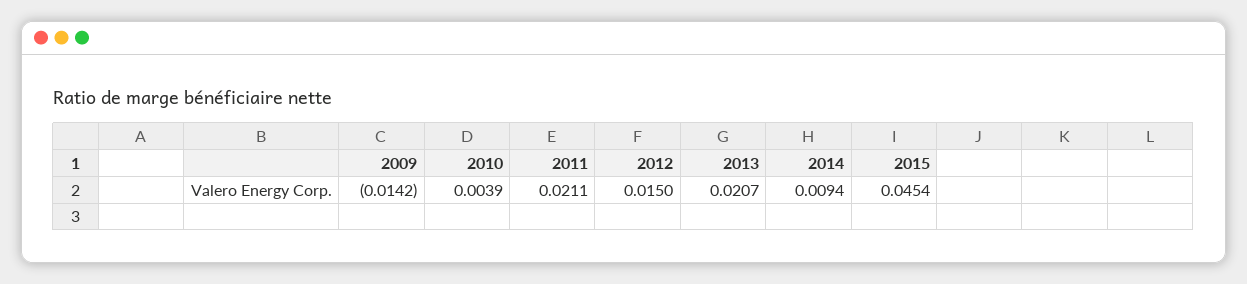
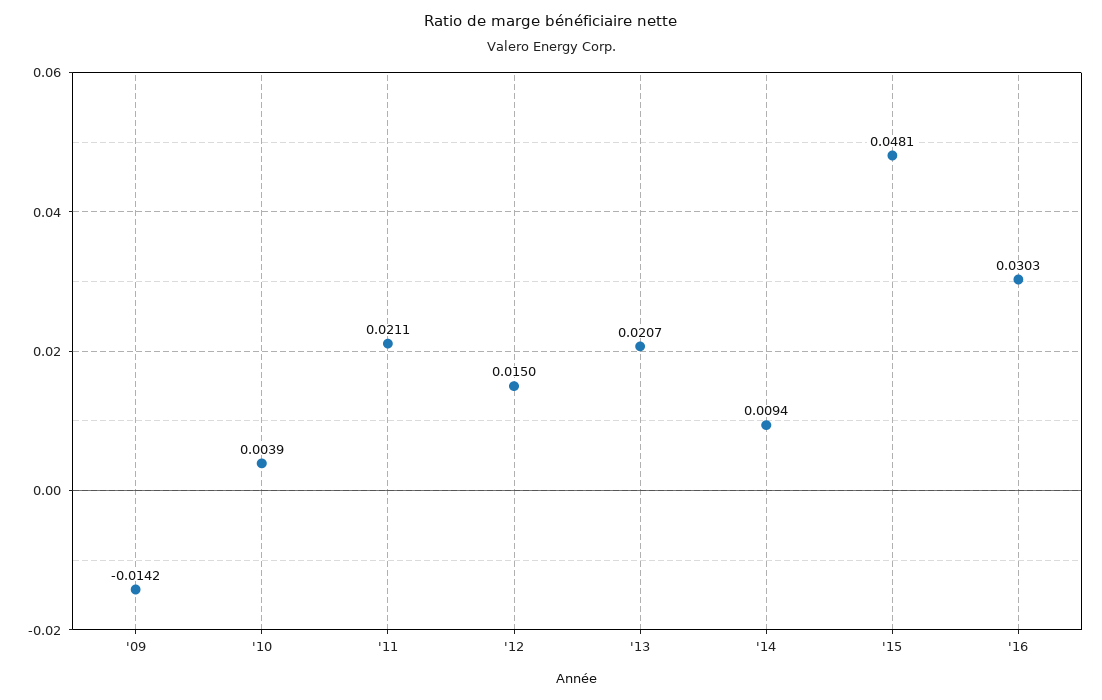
2015: 0.0454 -> 0.0481
'16: none -> 0.0303

